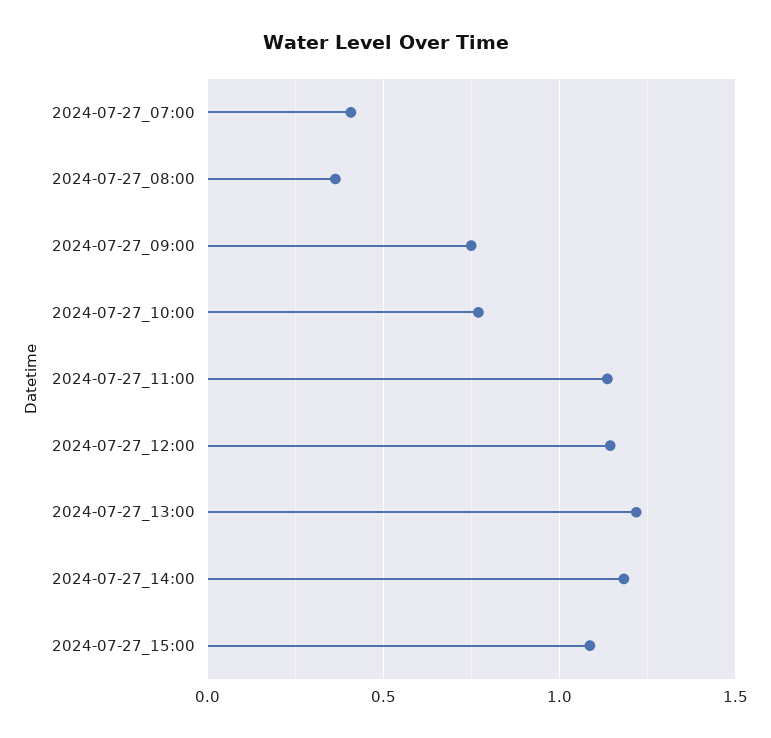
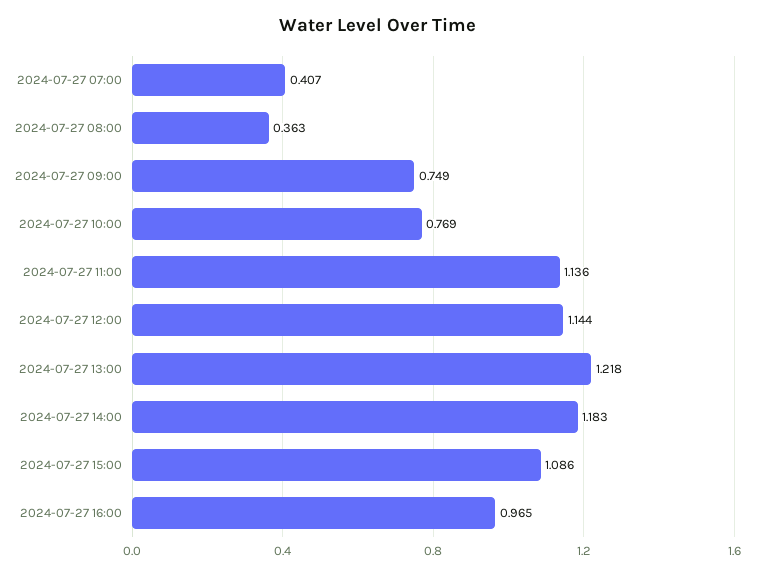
2024-07-27 16:00: none -> 0.965

